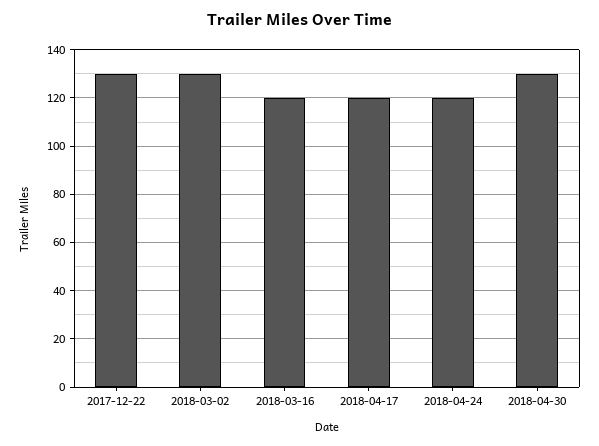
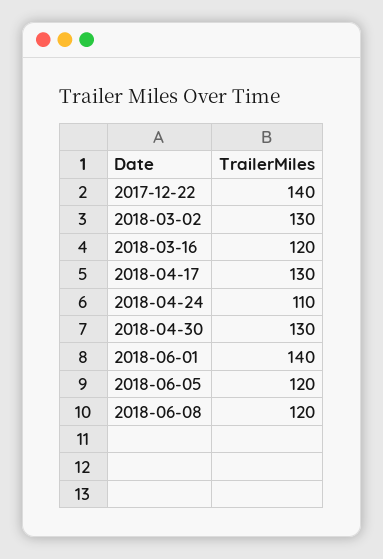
2017-12-22: 130 -> 140
2018-04-17: 120 -> 130
2018-04-24: 120 -> 110
2018-06-01: none -> 140
2018-06-05: none -> 120
2018-06-08: none -> 120

